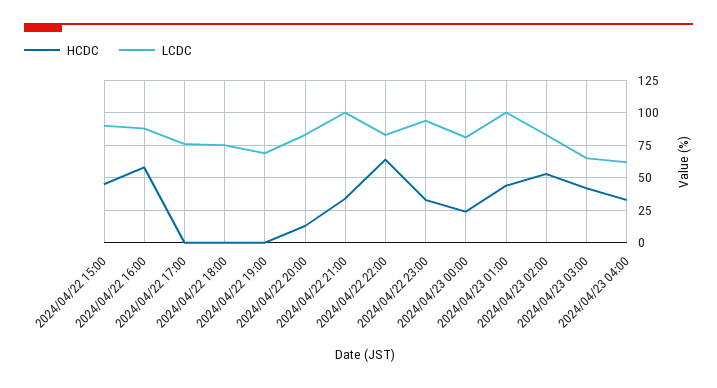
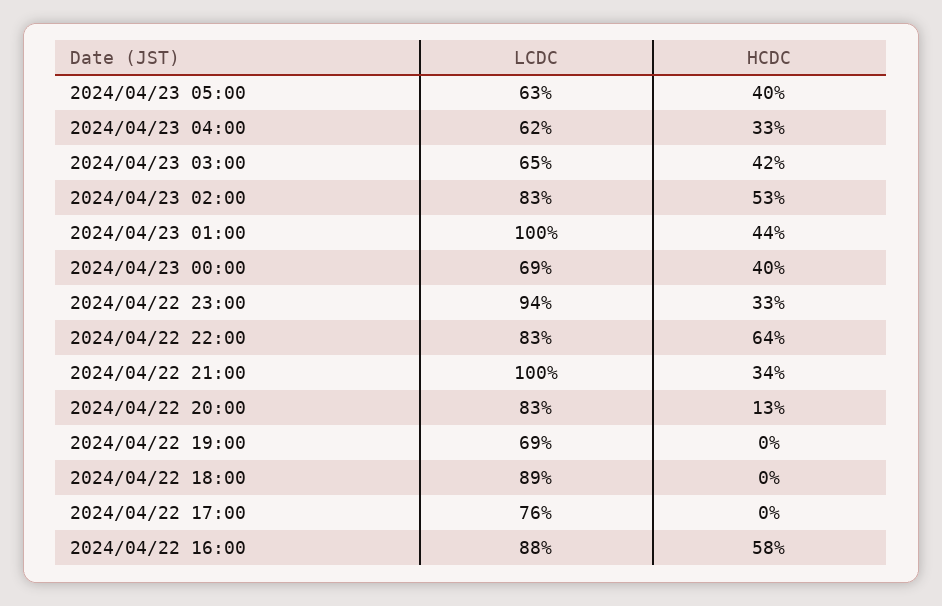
HCDC, 2024/04/22 15:00: 45 -> none
LCDC, 2024/04/22 15:00: 90 -> none
LCDC, 2024/04/22 18:00: 75 -> 89
HCDC, 2024/04/23 00:00: 25 -> 40
LCDC, 2024/04/23 00:00: 80 -> 69
LCDC, 2024/04/23 05:00: none -> 63
HCDC, 2024/04/23 05:00: none -> 40

